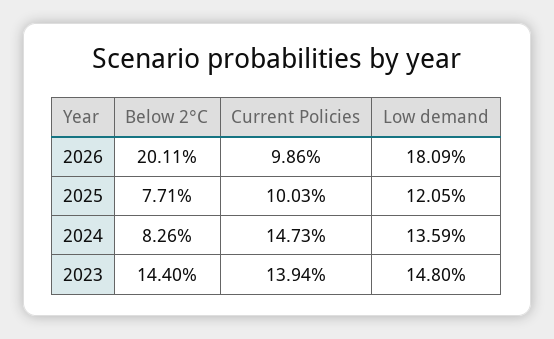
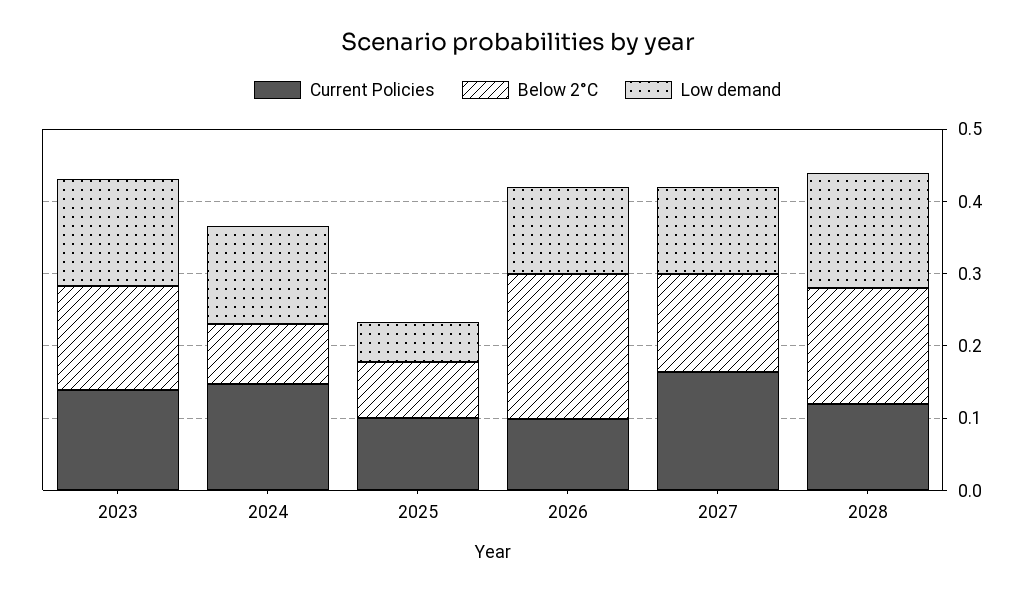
Low demand, 2026: 0.1809 -> 0.12
Low demand, 2025: 0.1205 -> 0.06
Current Policies, 2027: none -> 0.16
Below 2°C, 2027: none -> 0.14
Low demand, 2027: none -> 0.12
Current Policies, 2028: none -> 0.12
Below 2°C, 2028: none -> 0.16
Low demand, 2028: none -> 0.16

